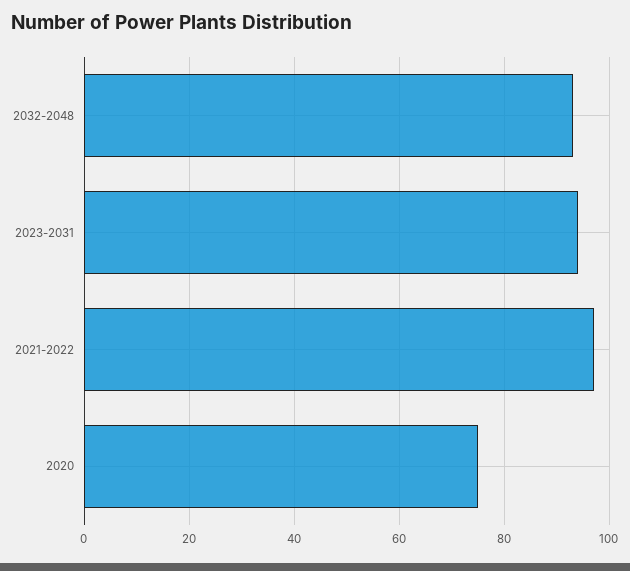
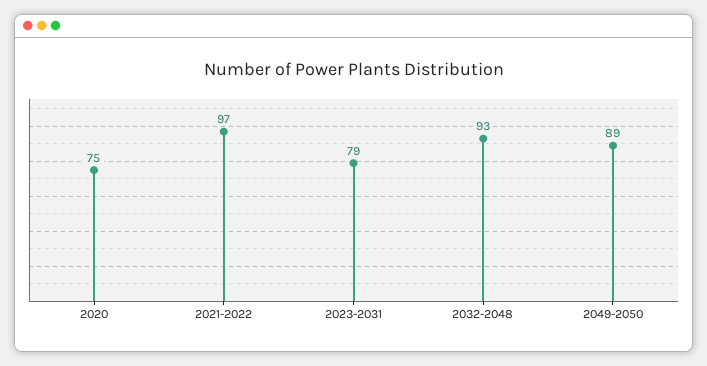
2023-2031: 95 -> 79
2049-2050: none -> 89

